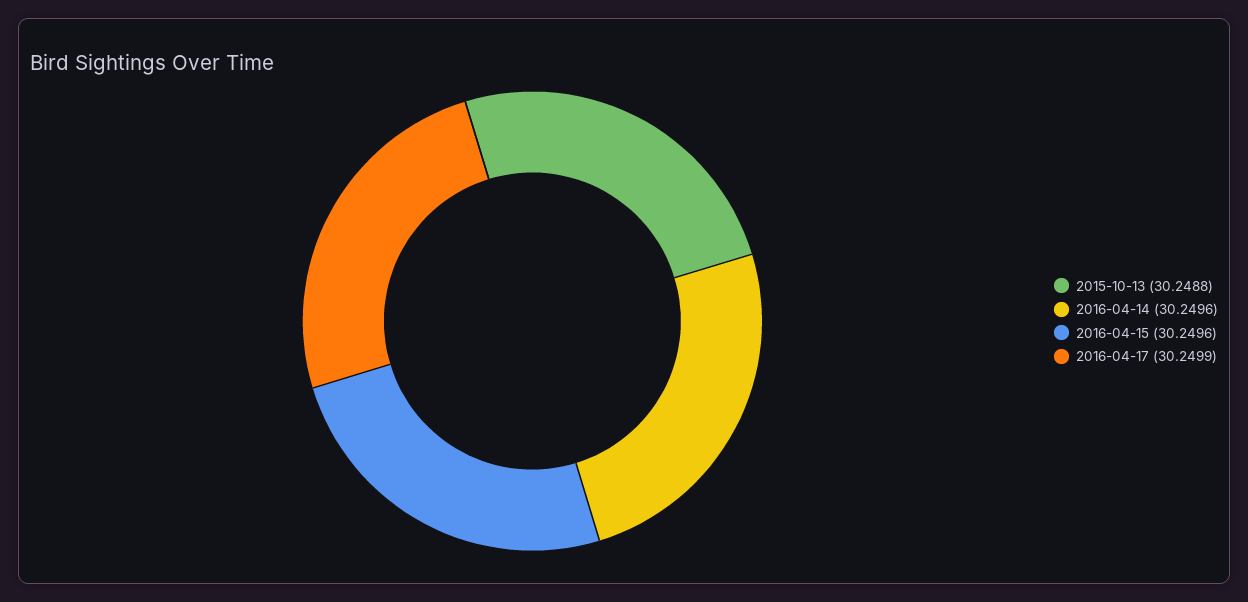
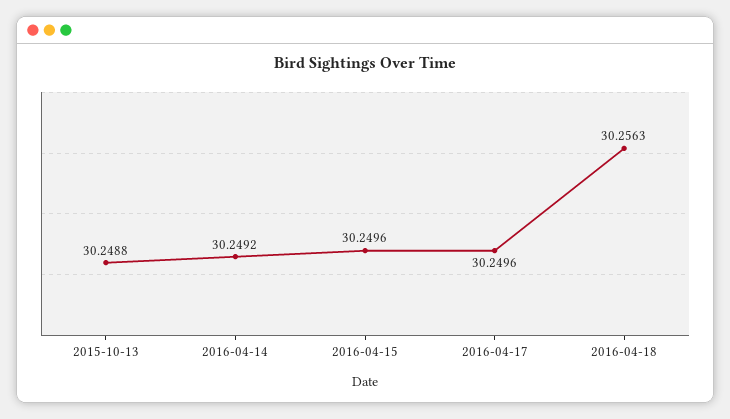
2016-04-14: 30.2496 -> 30.2492
2016-04-17: 30.2499 -> 30.2496
2016-04-18: none -> 30.2563

